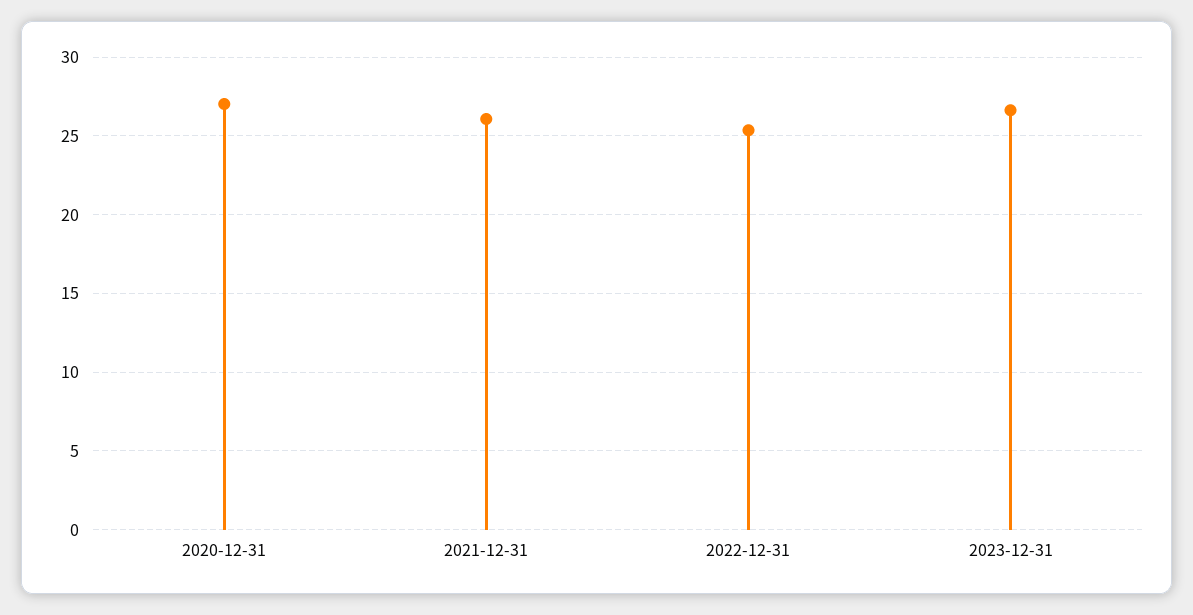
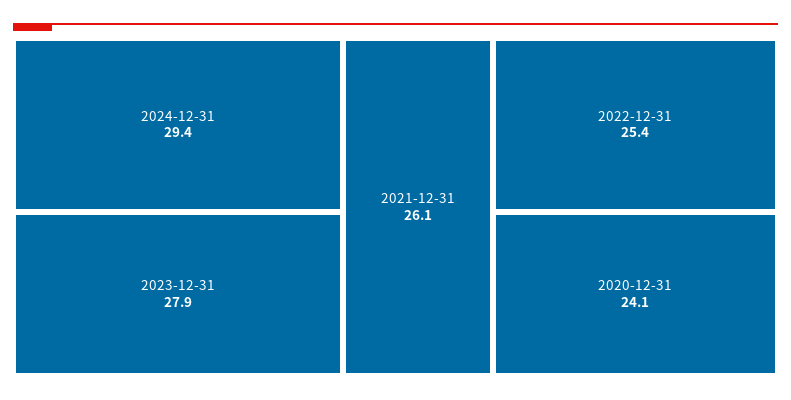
2020-12-31: 27 -> 24.1
2023-12-31: 26.5 -> 27.9
2024-12-31: none -> 29.4

